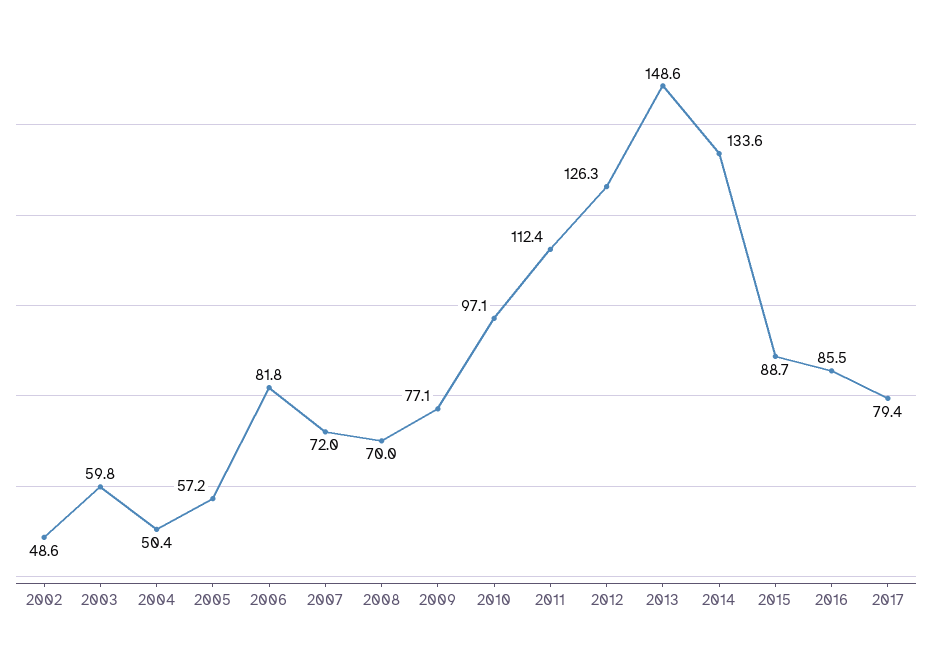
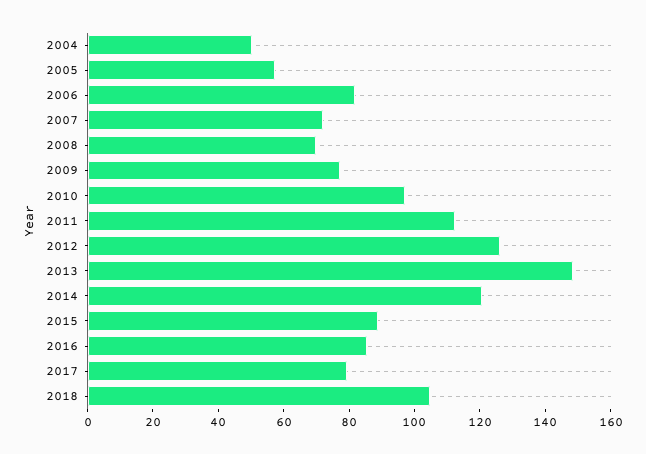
2002: 48.6 -> none
2003: 59.8 -> none
2014: 133.6 -> 120
2018: none -> 105

